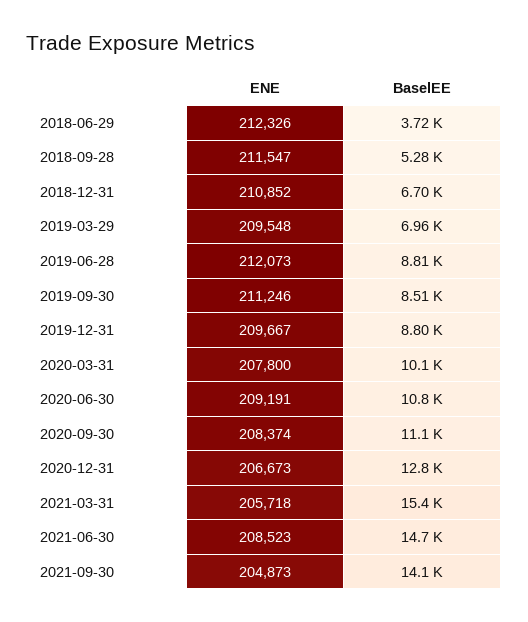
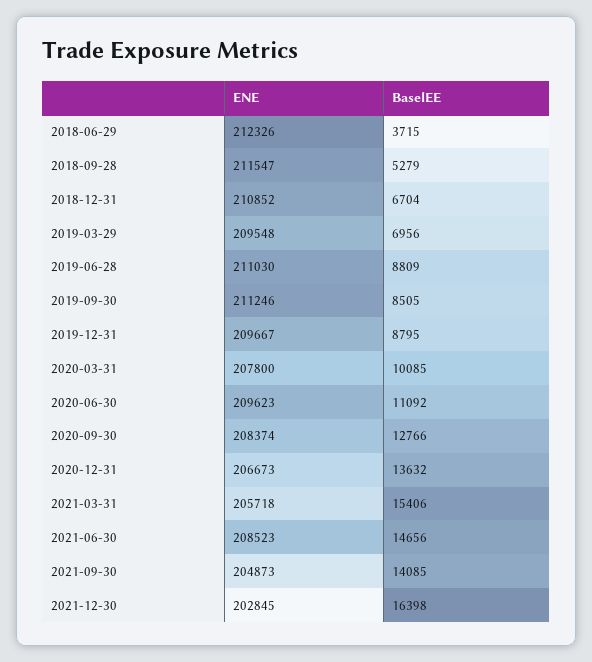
ENE, 2019-06-28: 212073 -> 211030
ENE, 2020-06-30: 209191 -> 209623
BaselEE, 2020-06-30: 10800 -> 11092
BaselEE, 2020-09-30: 11100 -> 12766
BaselEE, 2020-12-31: 12800 -> 13632
ENE, 2021-12-30: none -> 202845
BaselEE, 2021-12-30: none -> 16398

